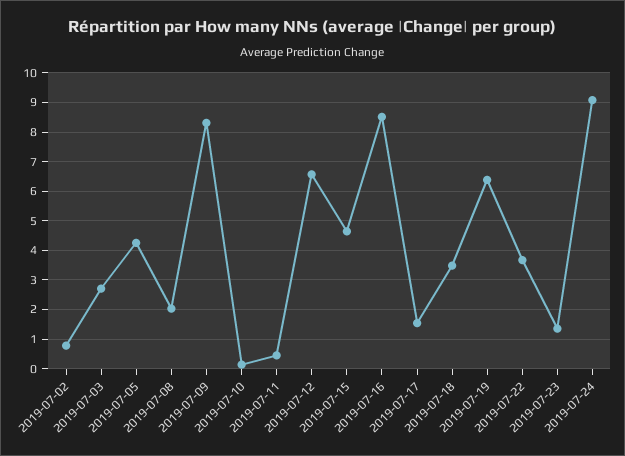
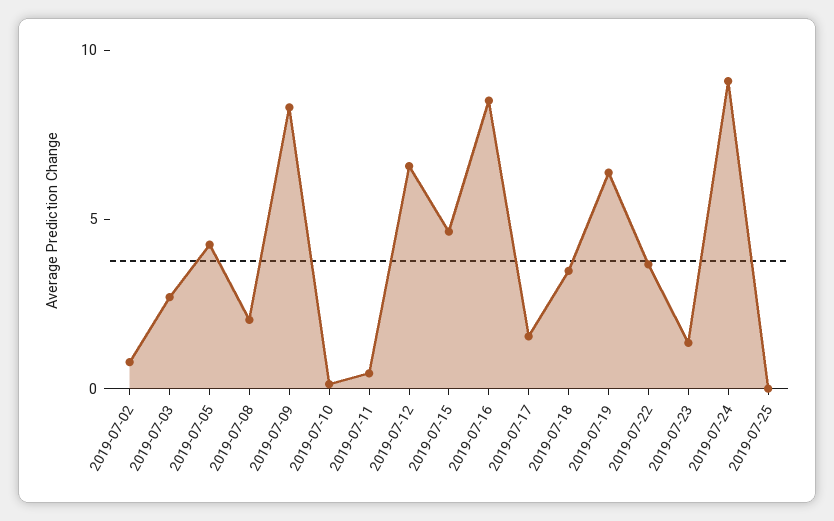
2019-07-25: none -> 0

